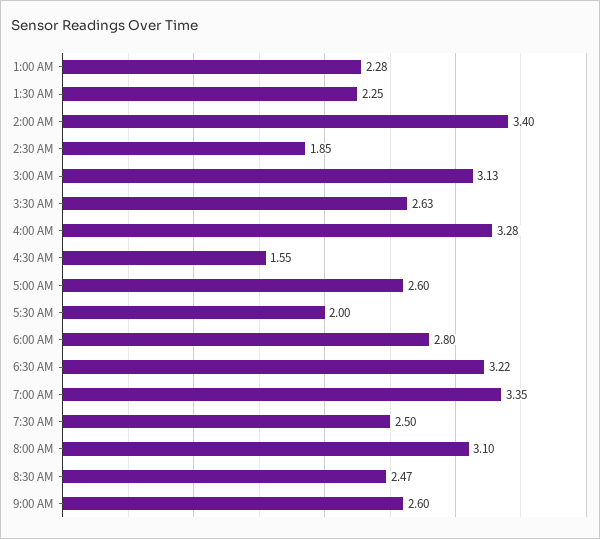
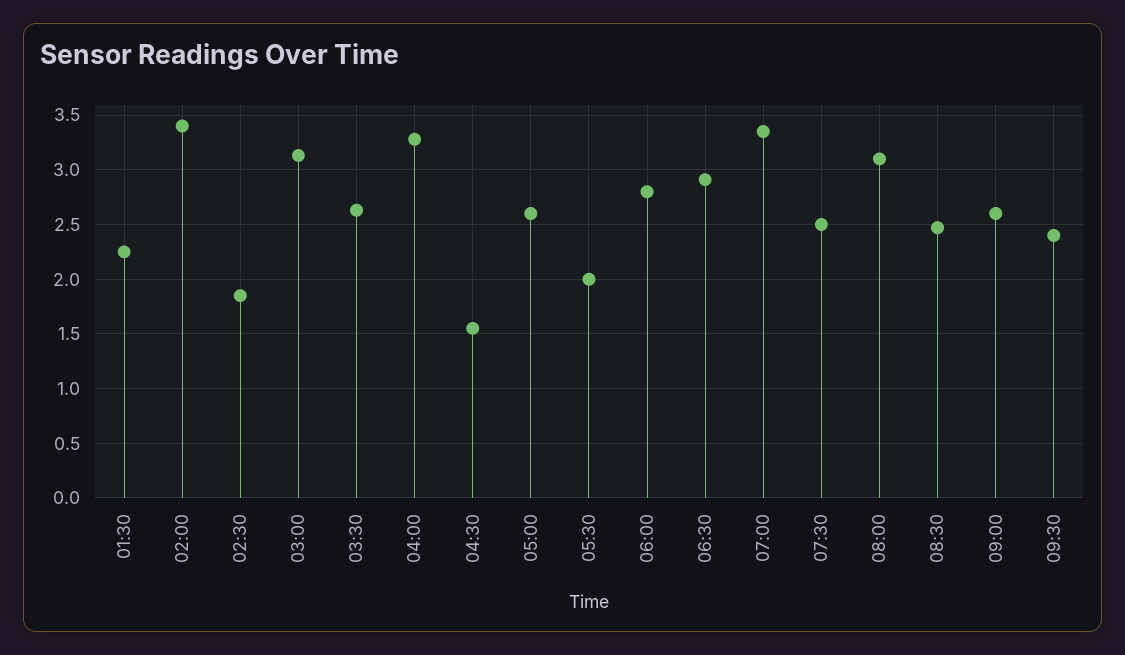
1:00 AM: 2.28 -> none
6:30 AM: 3.22 -> 2.9
09:30: none -> 2.4

